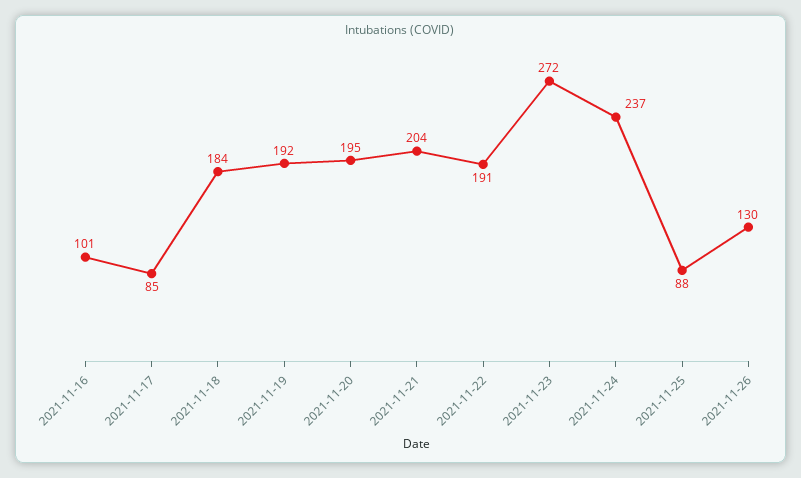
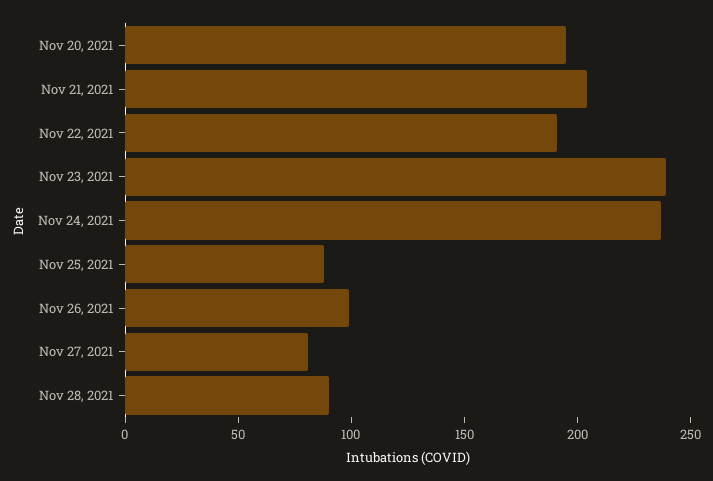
2021-11-16: 101 -> none
2021-11-17: 85 -> none
2021-11-18: 184 -> none
2021-11-19: 192 -> none
2021-11-23: 272 -> 240
2021-11-26: 130 -> 100
Nov 27, 2021: none -> 80
Nov 28, 2021: none -> 90

